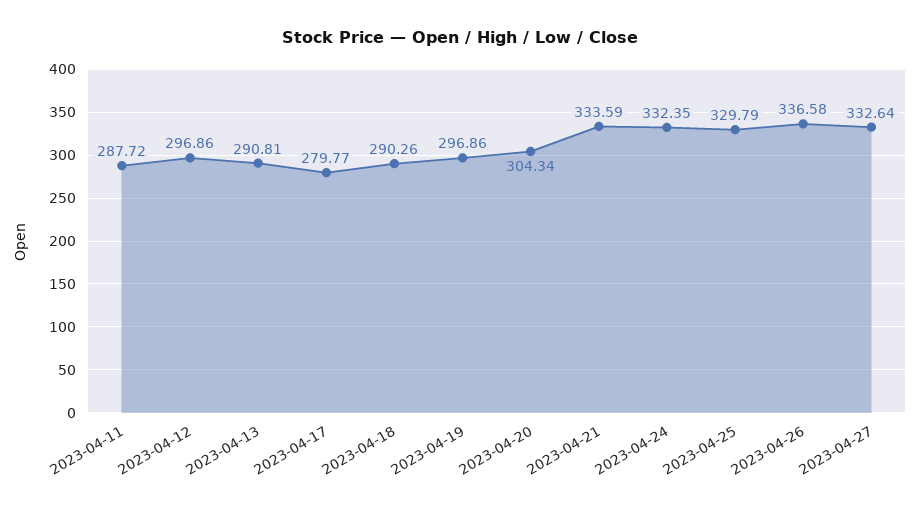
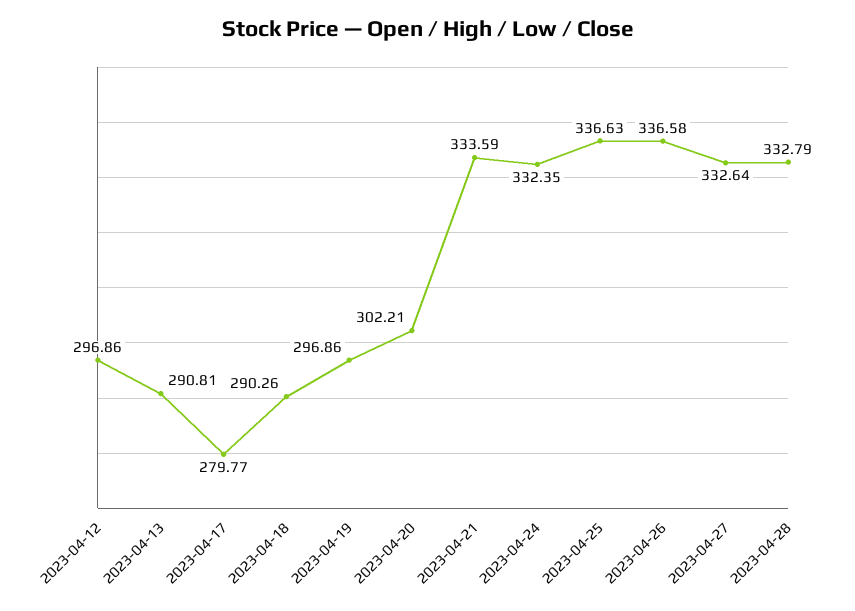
2023-04-11: 287.72 -> none
2023-04-20: 304.34 -> 302.21
2023-04-25: 329.79 -> 336.63
2023-04-28: none -> 332.79

